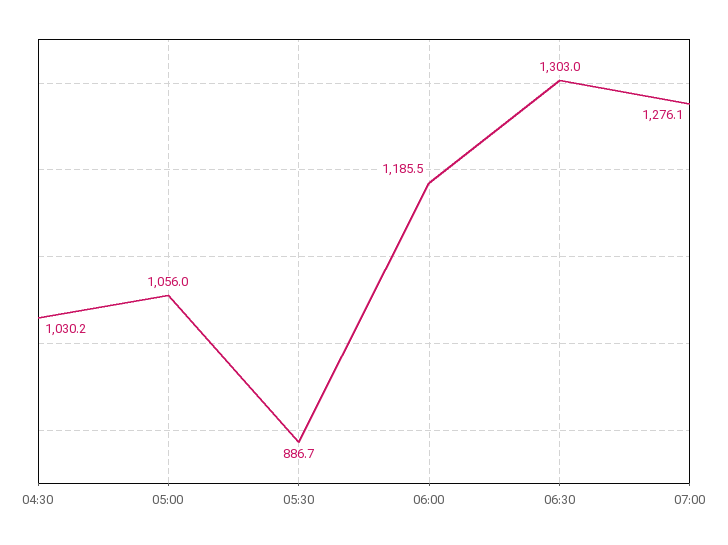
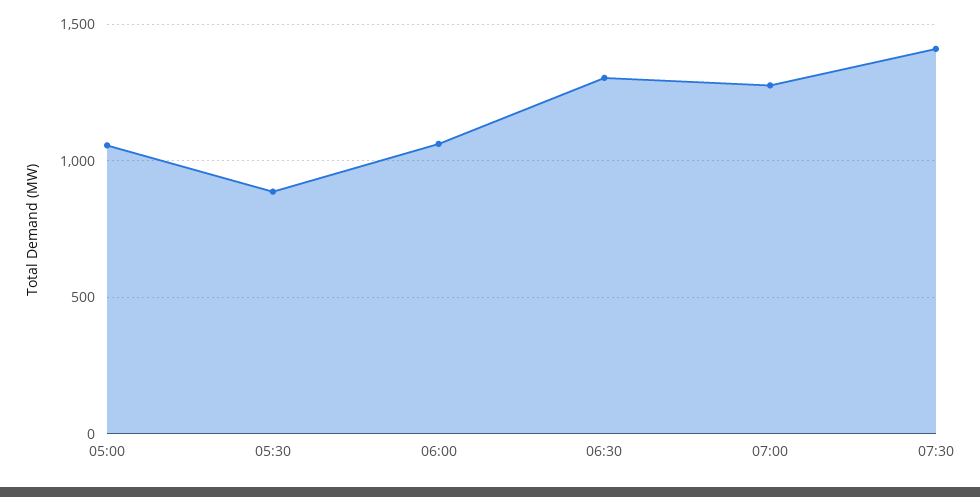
04:30: 1030.2 -> none
06:00: 1185.5 -> 1050
07:30: none -> 1400

